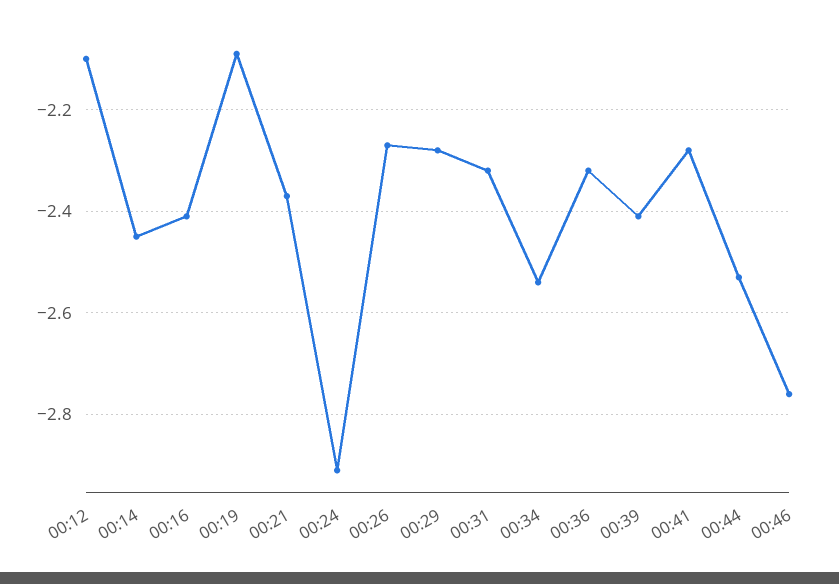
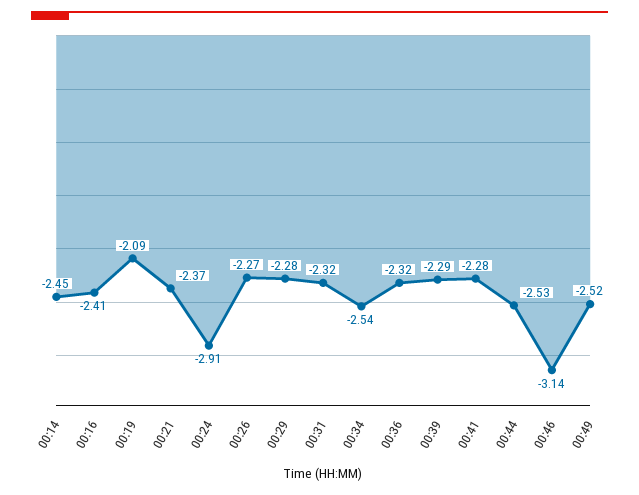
00:12: -2.1 -> none
00:39: -2.4 -> -2.29
00:46: -2.75 -> -3.14
00:49: none -> -2.52

